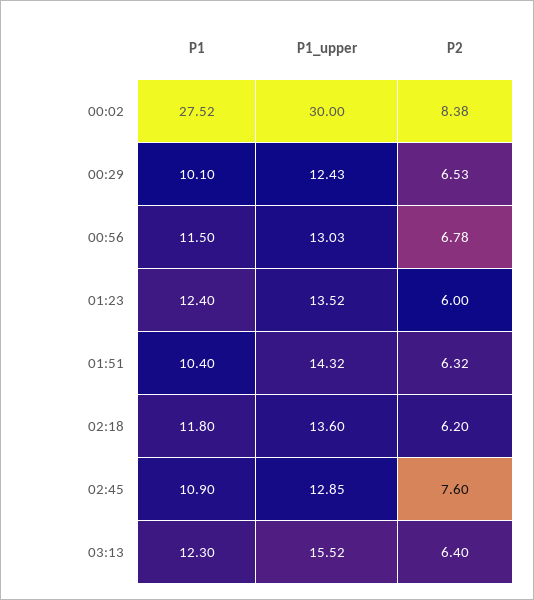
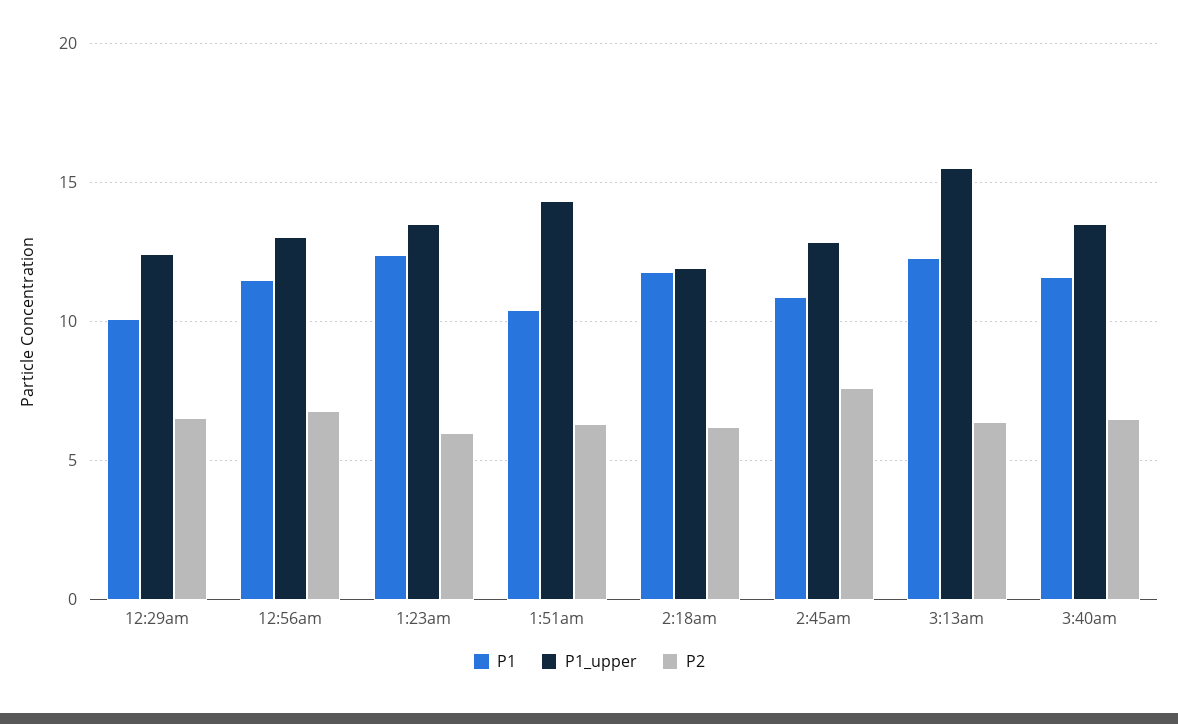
P1, 00:02: 27.52 -> none
P1_upper, 00:02: 30 -> none
P2, 00:02: 8.38 -> none
P1_upper, 02:18: 13.6 -> 12
P1, 3:40am: none -> 11.5
P1_upper, 3:40am: none -> 13.5
P2, 3:40am: none -> 6.5

